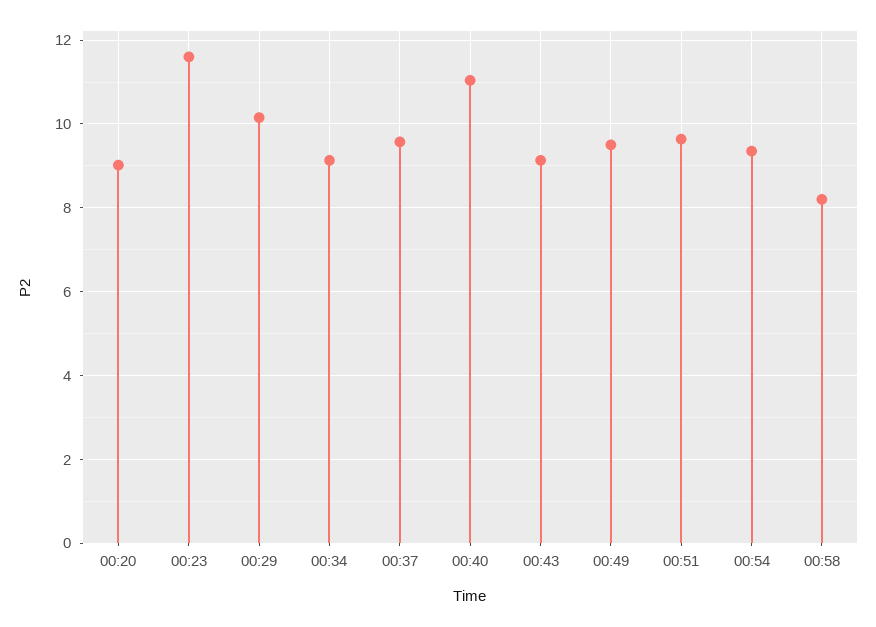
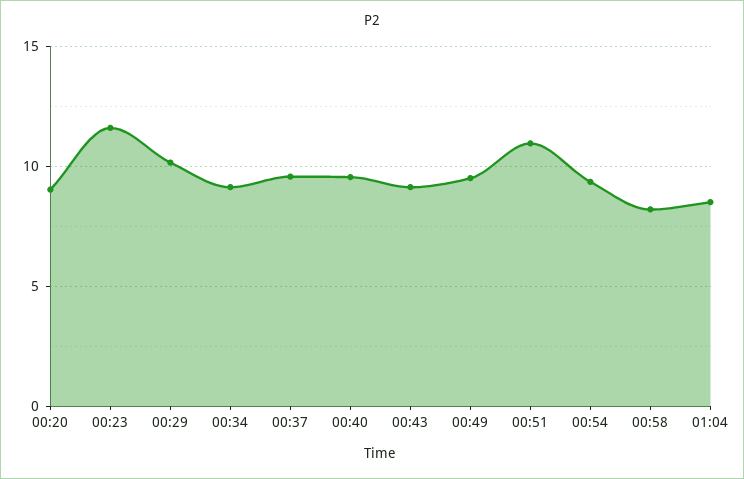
00:40: 11 -> 9.5
00:51: 9.6 -> 11
01:04: none -> 8.5

